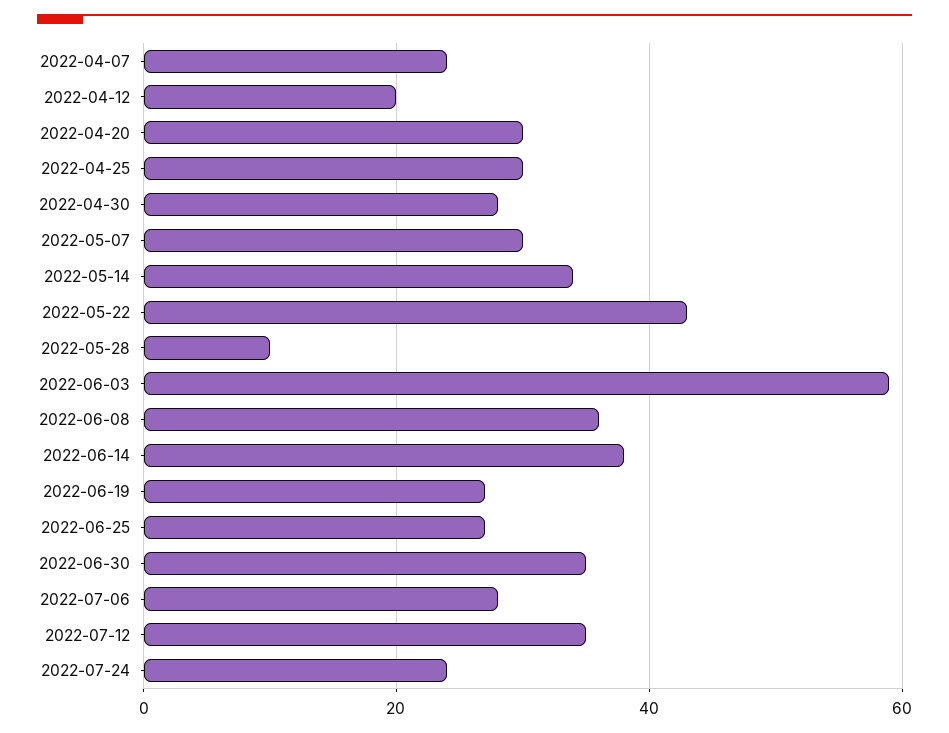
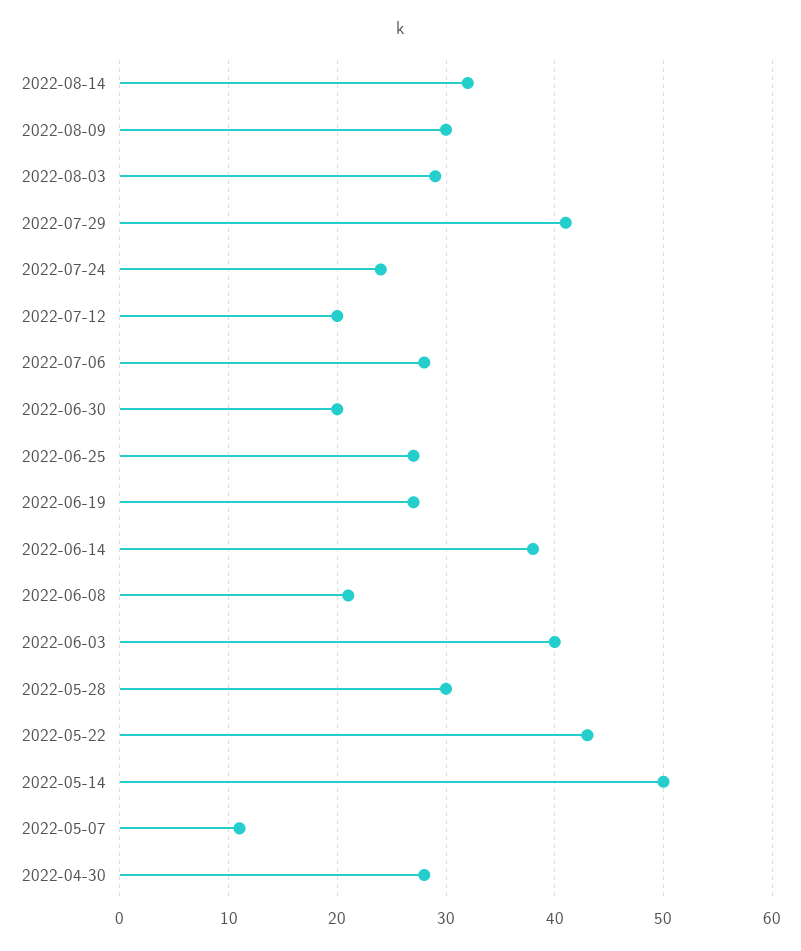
2022-04-07: 25 -> none
2022-04-12: 20 -> none
2022-04-20: 30 -> none
2022-04-25: 30 -> none
2022-05-07: 30 -> 11
2022-05-14: 35 -> 50
2022-05-28: 10 -> 30
2022-06-03: 60 -> 40
2022-06-08: 35 -> 21
2022-06-30: 35 -> 20
2022-07-12: 35 -> 20
2022-08-14: none -> 32
2022-08-09: none -> 30
2022-08-03: none -> 29
2022-07-29: none -> 41

